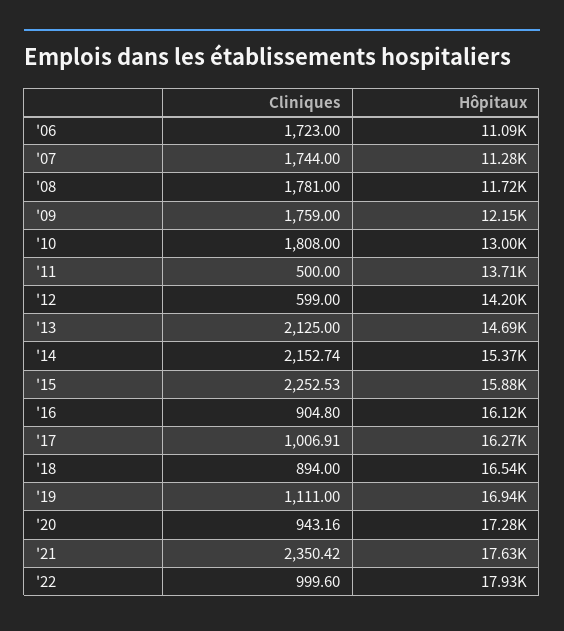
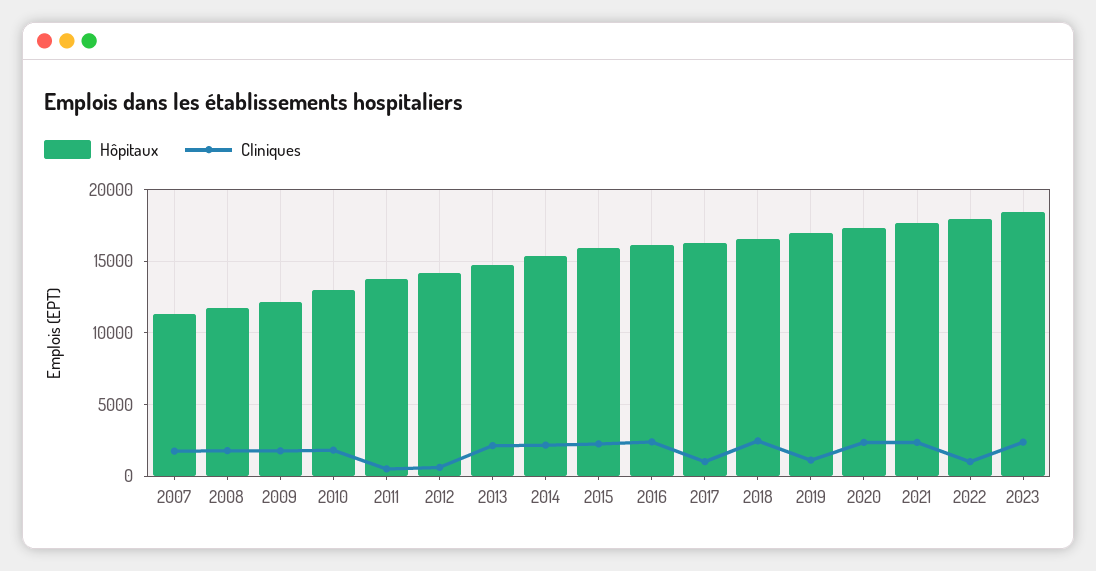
Cliniques, '06: 1723 -> none
Hôpitaux, '06: 11090 -> none
Cliniques, '16: 904.8 -> 2500
Cliniques, '18: 894 -> 2500
Cliniques, '20: 943.16 -> 2500
Hôpitaux, 2023: none -> 18500
Cliniques, 2023: none -> 2500

